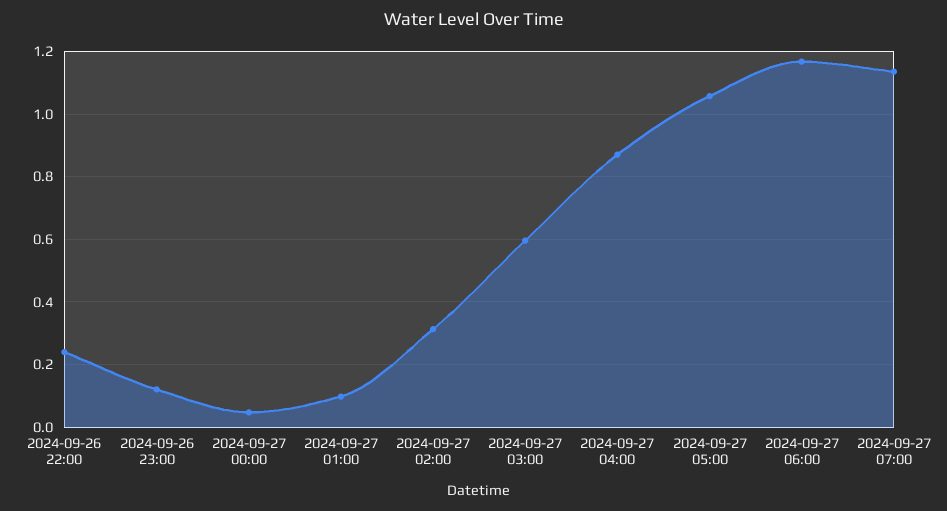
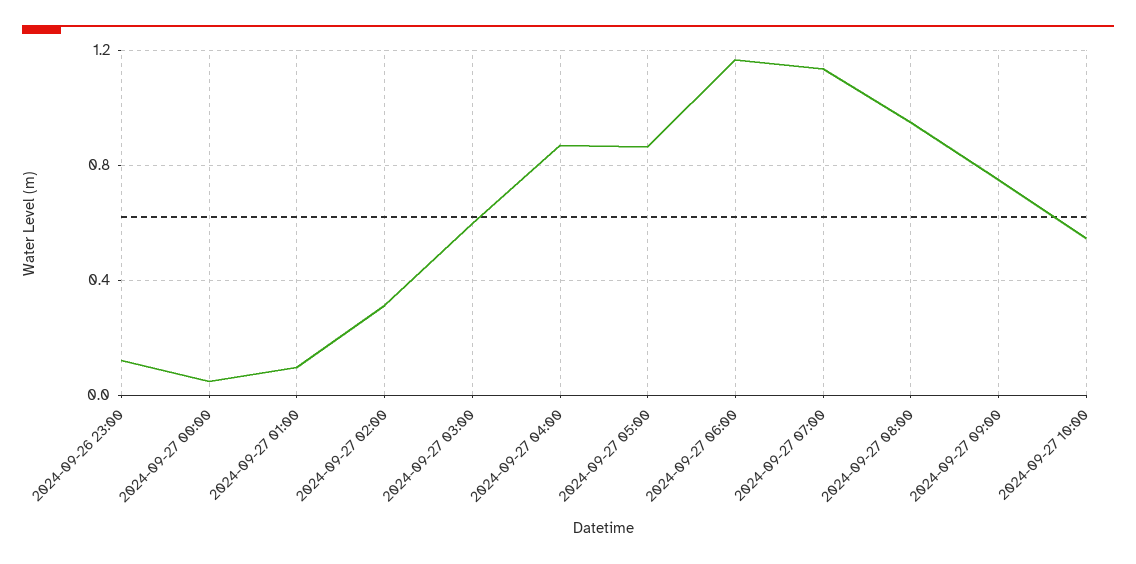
2024-09-26 22:00: 0.24 -> none
2024-09-27 05:00: 1.06 -> 0.85
2024-09-27 08:00: none -> 0.95
2024-09-27 09:00: none -> 0.75
2024-09-27 10:00: none -> 0.55

